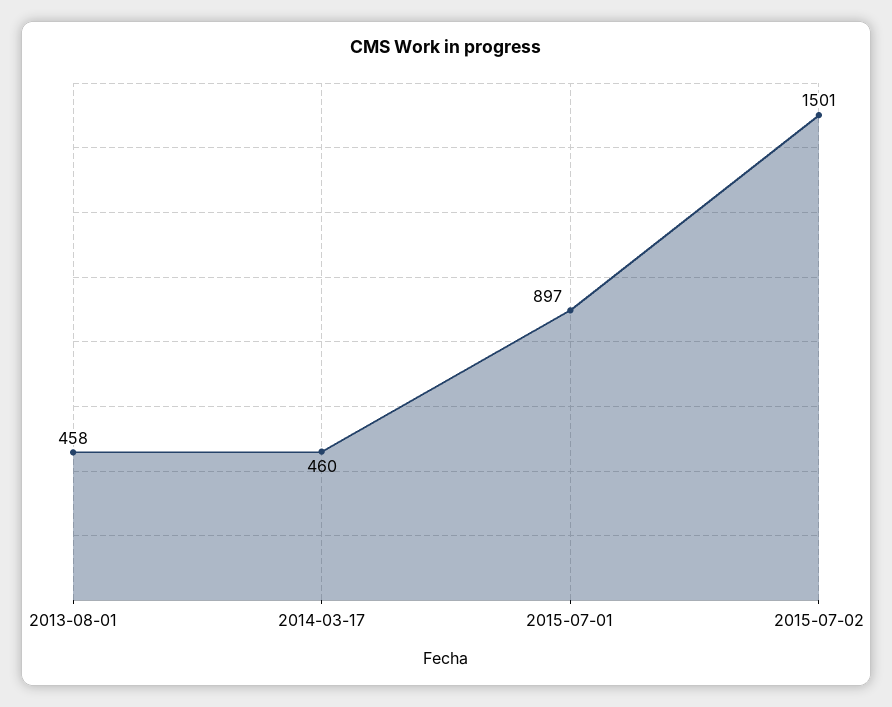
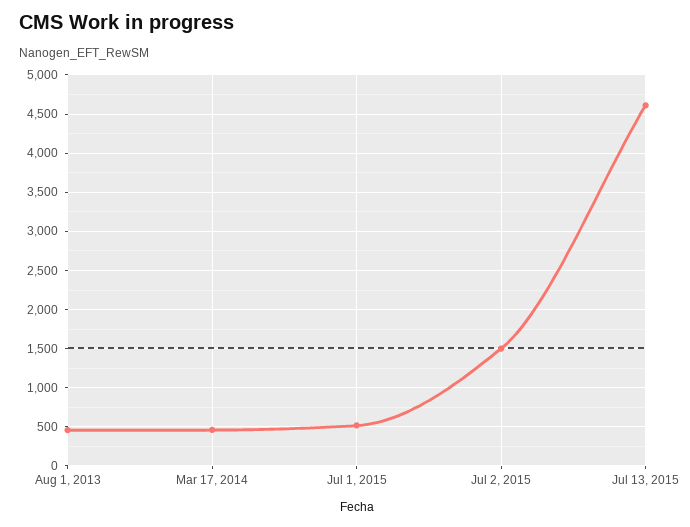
2015-07-01: 897 -> 500
Jul 13, 2015: none -> 4600

